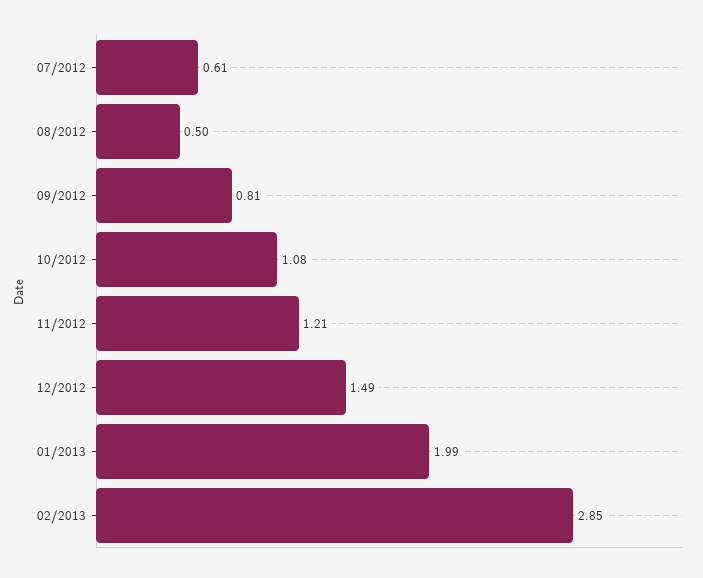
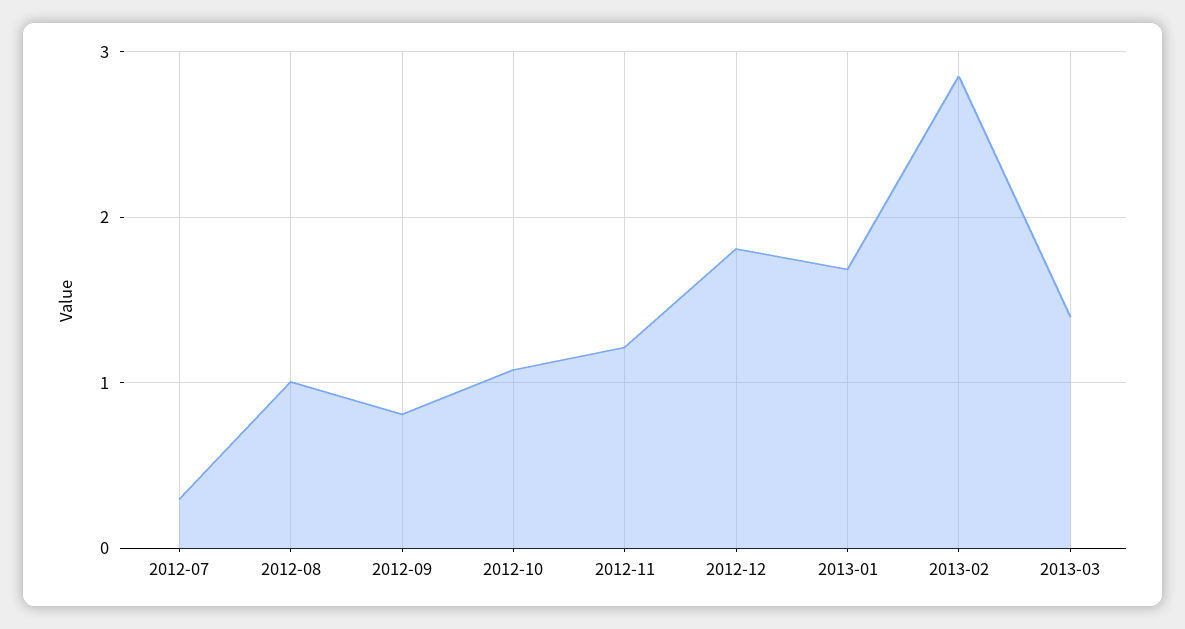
07/2012: 0.61 -> 0.3
08/2012: 0.5 -> 1
12/2012: 1.49 -> 1.8
01/2013: 1.99 -> 1.7
2013-03: none -> 1.4

